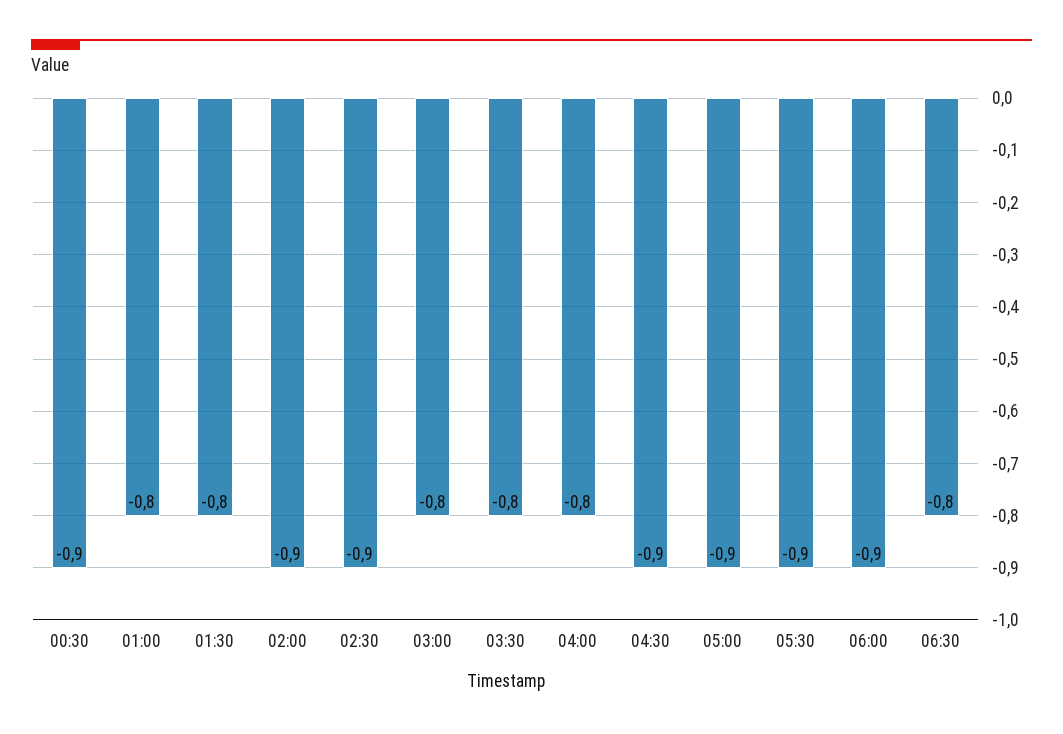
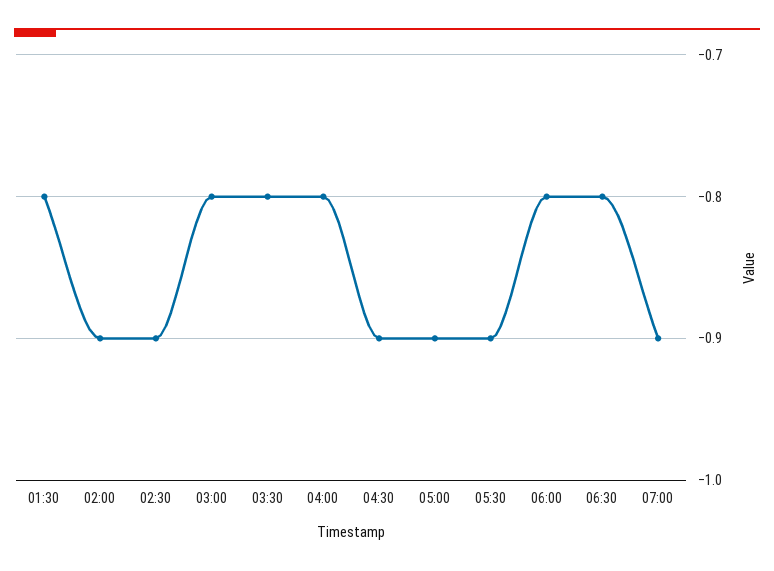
00:30: -0.9 -> none
01:00: -0.8 -> none
06:00: -0.9 -> -0.8
07:00: none -> -0.9

